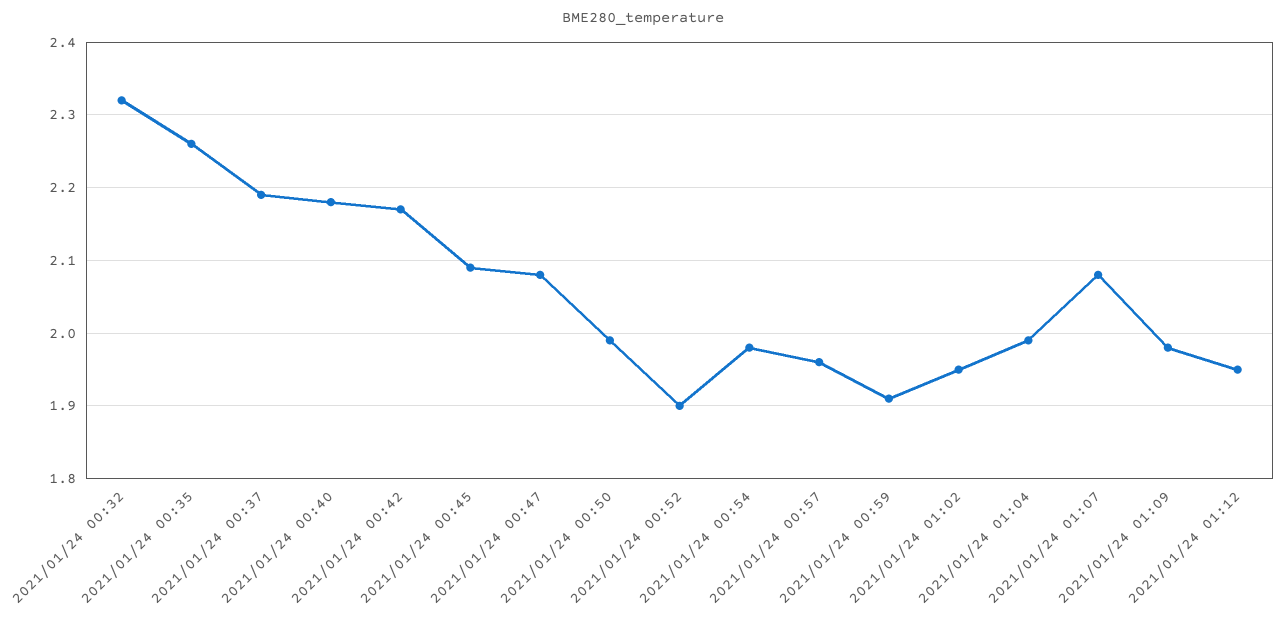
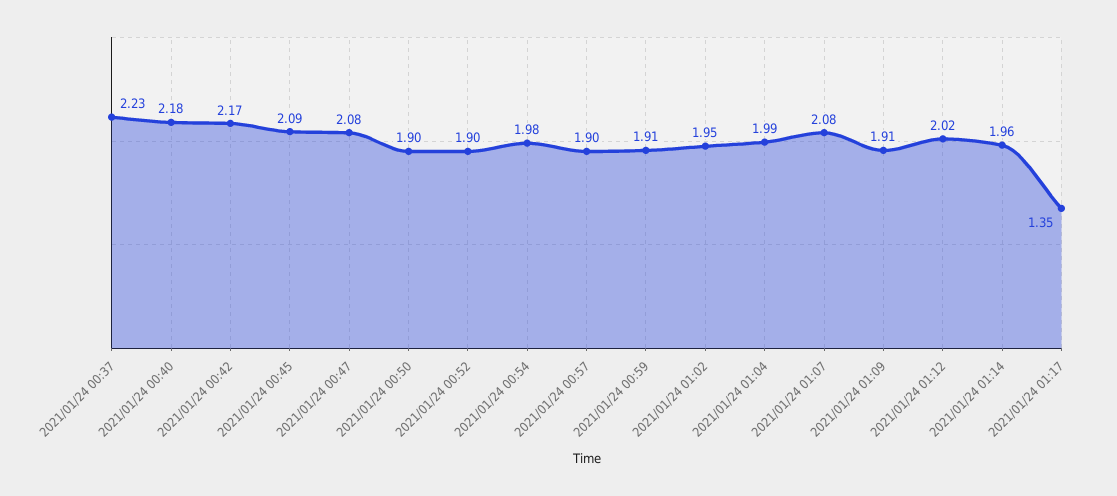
2021/01/24 00:32: 2.32 -> none
2021/01/24 00:35: 2.26 -> none
2021/01/24 00:37: 2.19 -> 2.23
2021/01/24 00:50: 1.99 -> 1.9
2021/01/24 00:57: 1.96 -> 1.9
2021/01/24 01:09: 1.98 -> 1.91
2021/01/24 01:12: 1.95 -> 2.02
2021/01/24 01:14: none -> 1.96
2021/01/24 01:17: none -> 1.35

